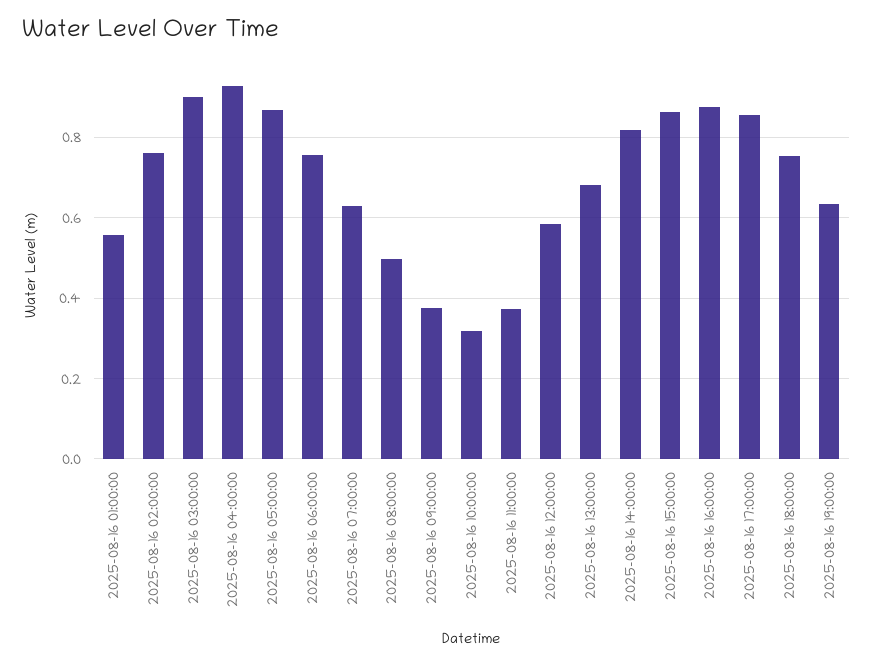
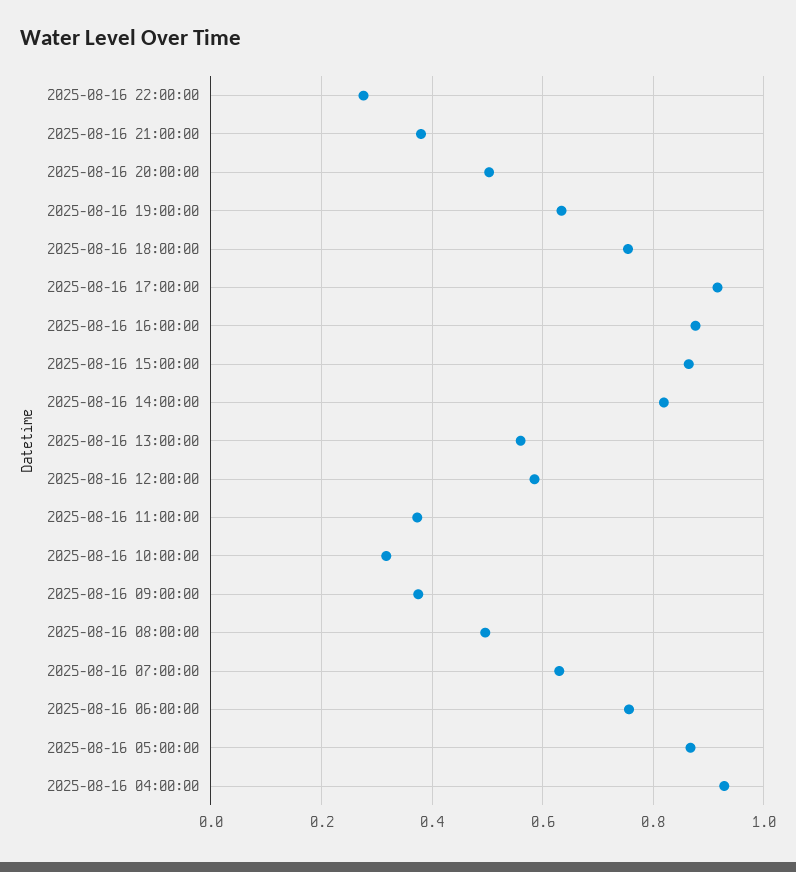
2025-08-16 01:00:00: 0.56 -> none
2025-08-16 02:00:00: 0.76 -> none
2025-08-16 03:00:00: 0.9 -> none
2025-08-16 13:00:00: 0.68 -> 0.56
2025-08-16 17:00:00: 0.86 -> 0.92
2025-08-16 22:00:00: none -> 0.28
2025-08-16 21:00:00: none -> 0.38
2025-08-16 20:00:00: none -> 0.5

